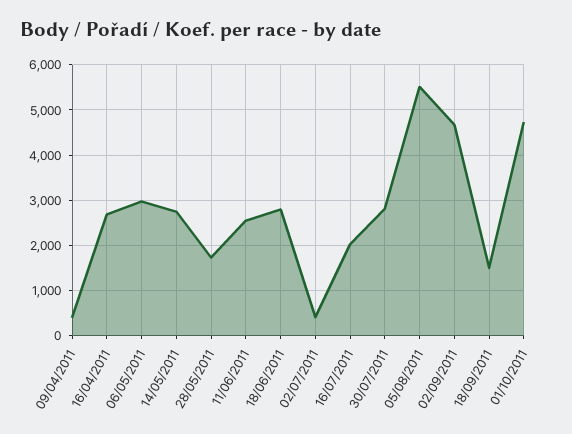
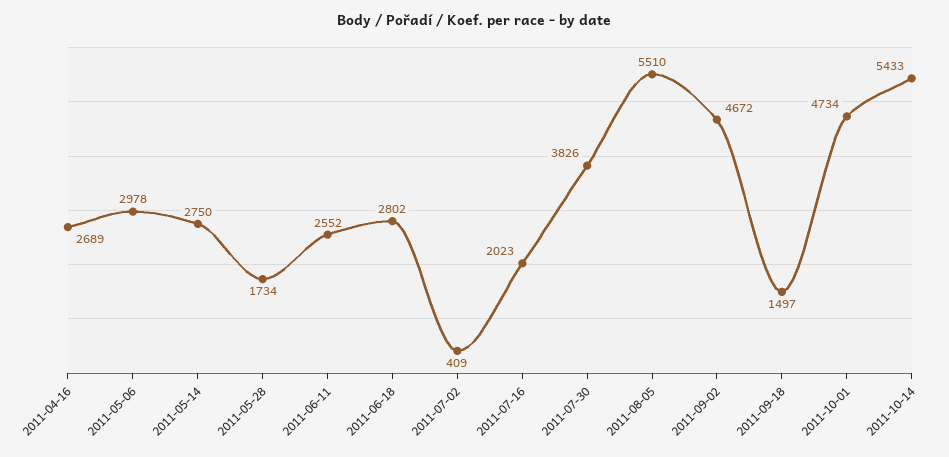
09/04/2011: 400 -> none
30/07/2011: 2800 -> 3826
2011-10-14: none -> 5433

